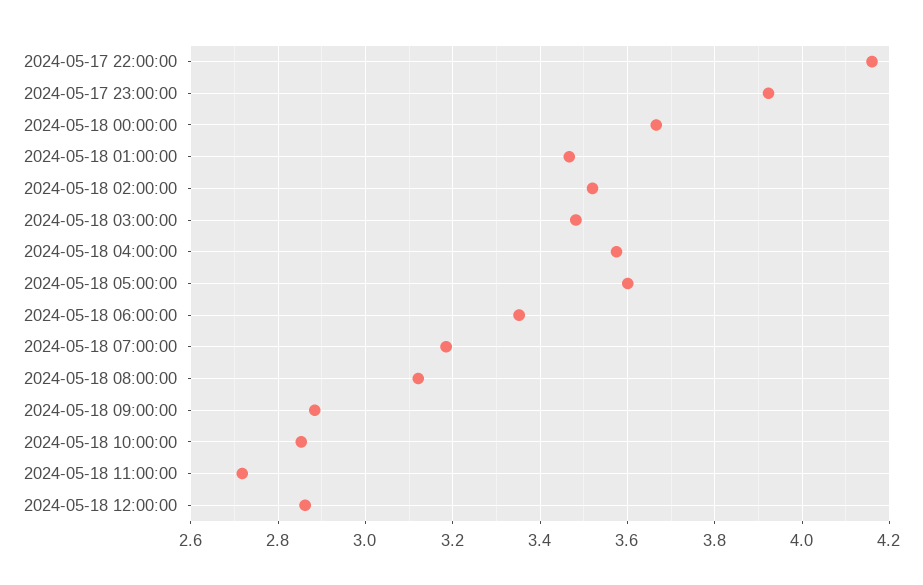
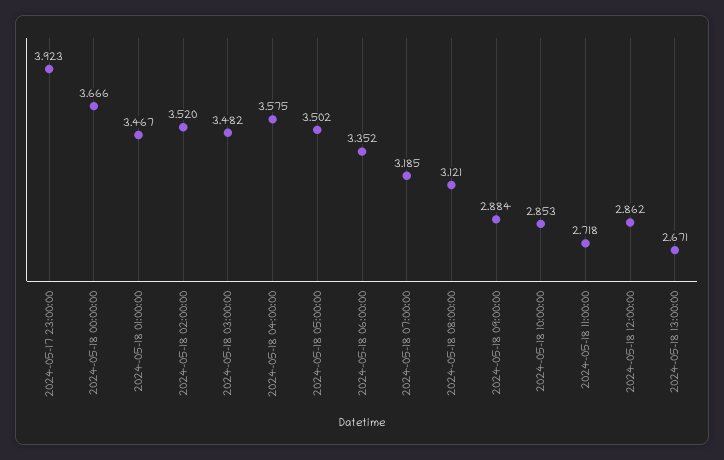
2024-05-17 22:00:00: 4.16 -> none
2024-05-18 05:00:00: 3.6 -> 3.502
2024-05-18 13:00:00: none -> 2.671

